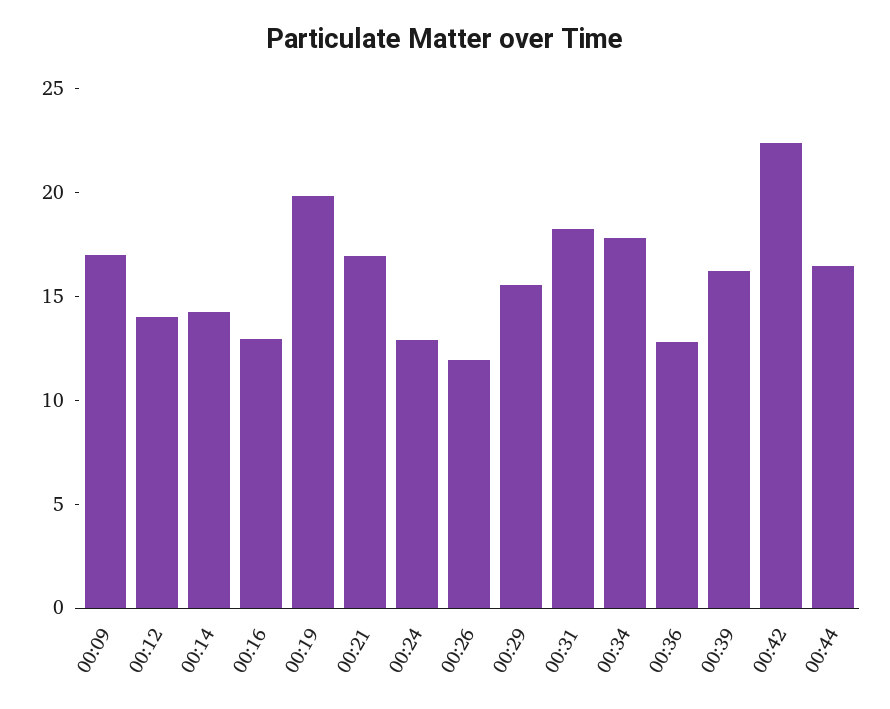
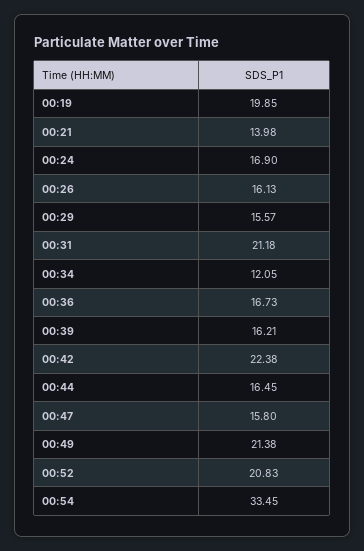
00:09: 17 -> none
00:12: 14 -> none
00:14: 14 -> none
00:16: 13 -> none
00:21: 17 -> 13.98
00:24: 13 -> 16.9
00:26: 12 -> 16.13
00:31: 18 -> 21.18
00:34: 18 -> 12.05
00:36: 13 -> 16.73
00:47: none -> 15.8
00:49: none -> 21.38
00:52: none -> 20.83
00:54: none -> 33.45

